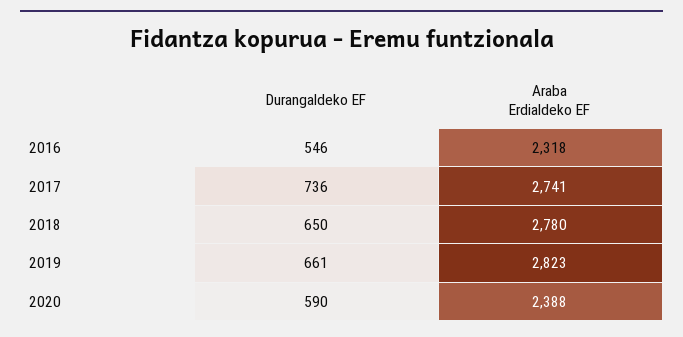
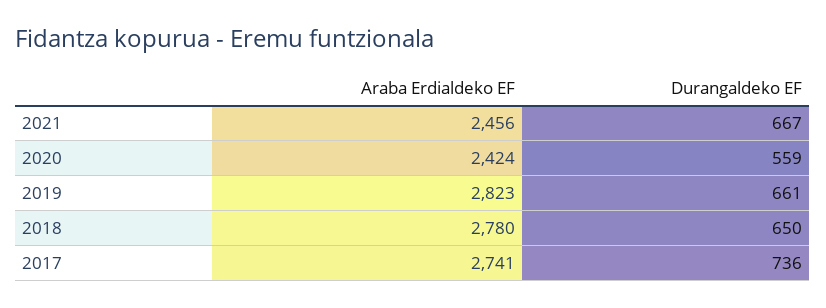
Durangaldeko EF, 2016: 546 -> none
Araba Erdialdeko EF, 2016: 2318 -> none
Durangaldeko EF, 2020: 590 -> 559
Araba Erdialdeko EF, 2020: 2388 -> 2424
Araba Erdialdeko EF, 2021: none -> 2456
Durangaldeko EF, 2021: none -> 667

